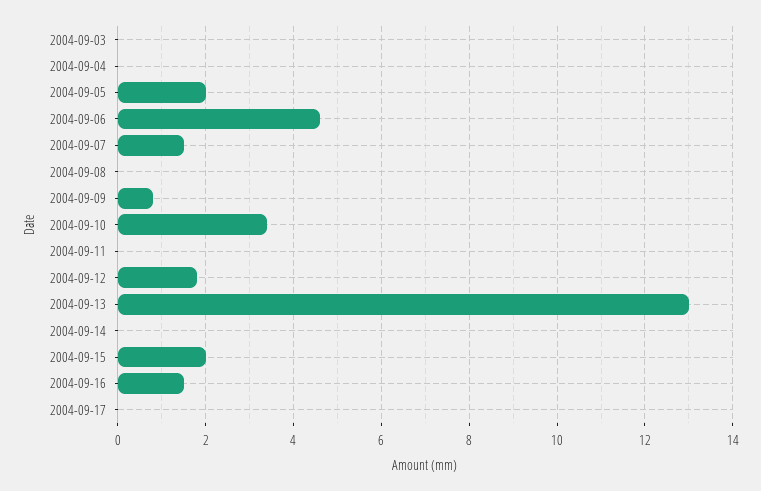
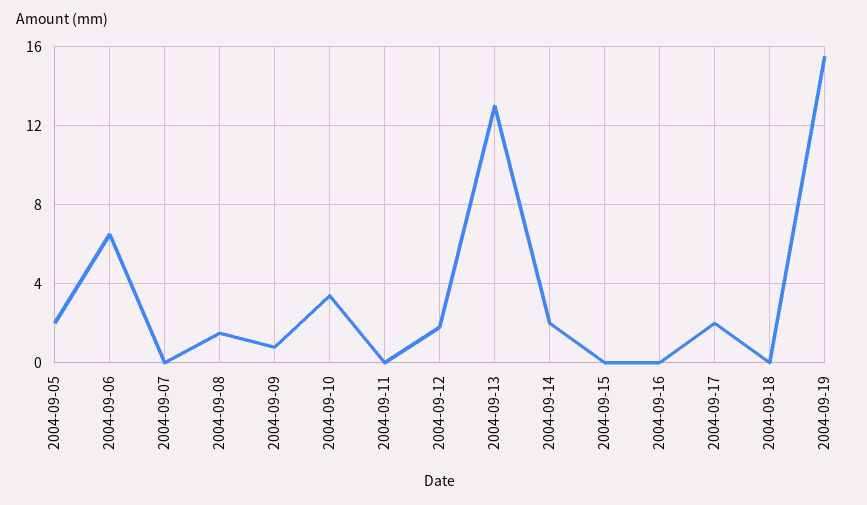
2004-09-03: 0 -> none
2004-09-04: 0 -> none
2004-09-06: 4.5 -> 6.5
2004-09-07: 1.5 -> 0
2004-09-08: 0 -> 1.5
2004-09-14: 0 -> 2
2004-09-15: 2 -> 0
2004-09-16: 1.5 -> 0
2004-09-17: 0 -> 2
2004-09-18: none -> 0
2004-09-19: none -> 15.5

